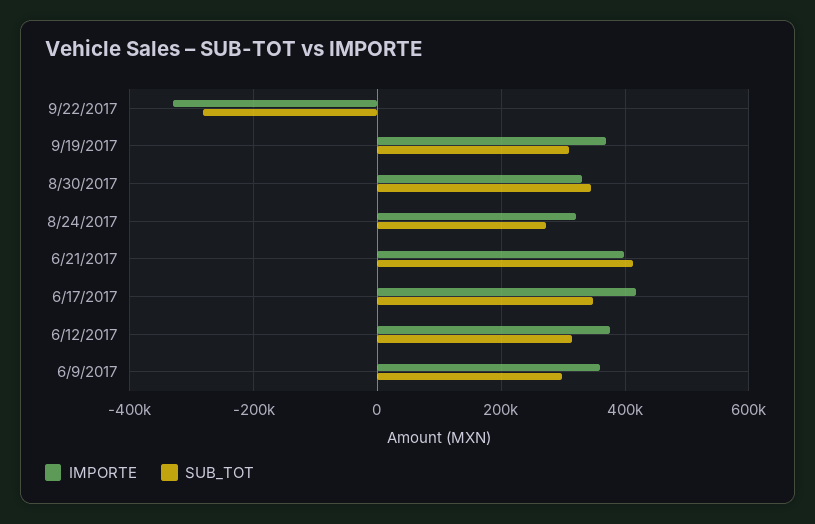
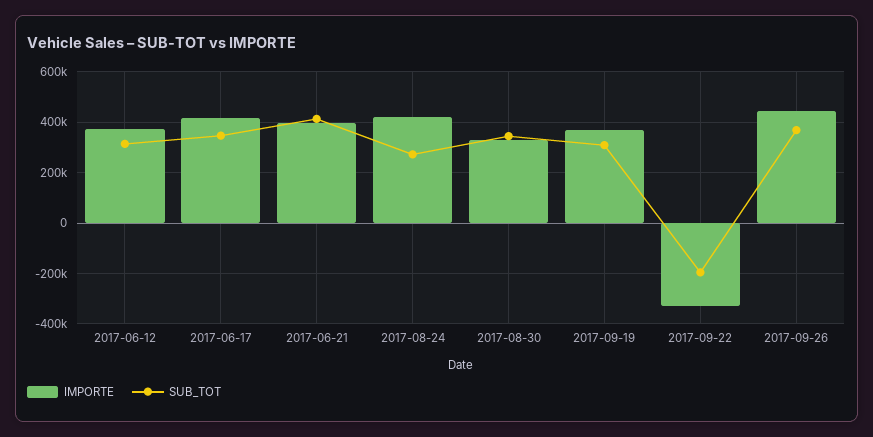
SUB_TOT, 9/22/2017: -280000 -> -200000
IMPORTE, 8/24/2017: 320000 -> 425000
IMPORTE, 6/9/2017: 360000 -> none
SUB_TOT, 6/9/2017: 300000 -> none
IMPORTE, 2017-09-26: none -> 450000
SUB_TOT, 2017-09-26: none -> 375000

